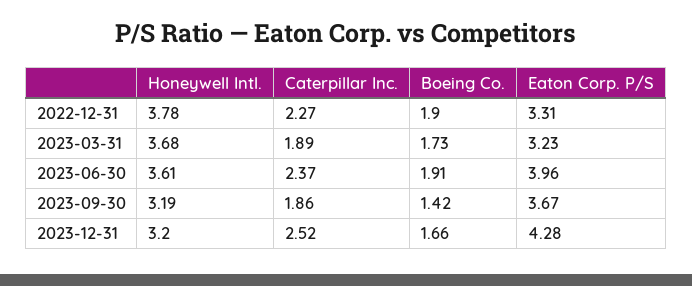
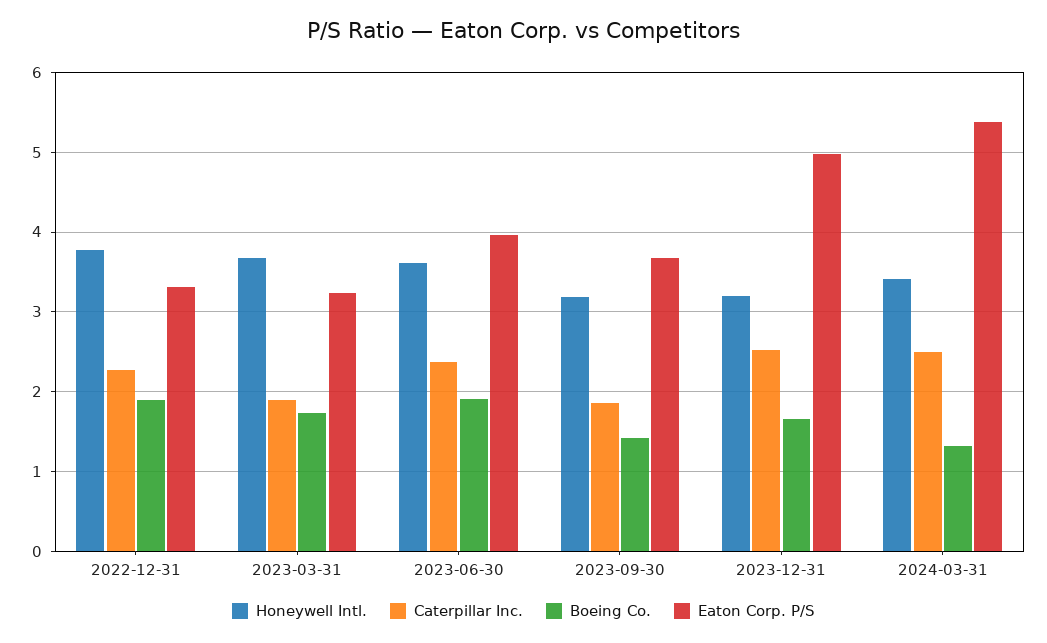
Eaton Corp. P/S, 2023-12-31: 4.28 -> 5
Honeywell Intl., 2024-03-31: none -> 3.4
Caterpillar Inc., 2024-03-31: none -> 2.5
Boeing Co., 2024-03-31: none -> 1.3
Eaton Corp. P/S, 2024-03-31: none -> 5.4

